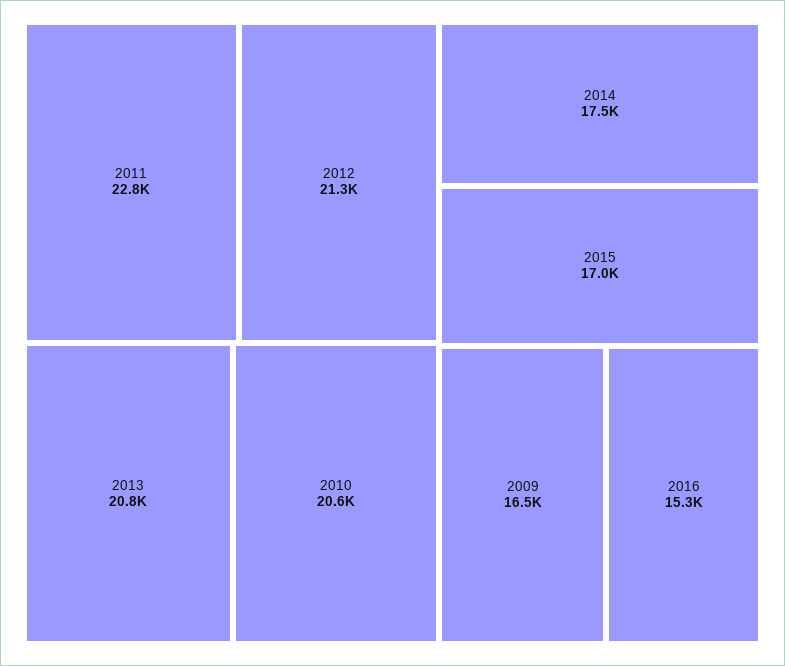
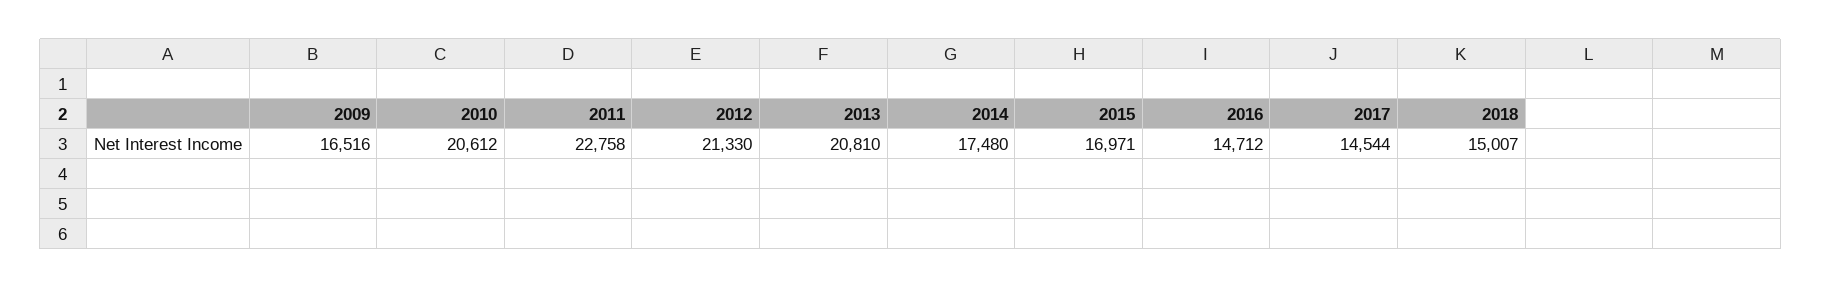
2016: 15300 -> 14712
2017: none -> 14544
2018: none -> 15007

